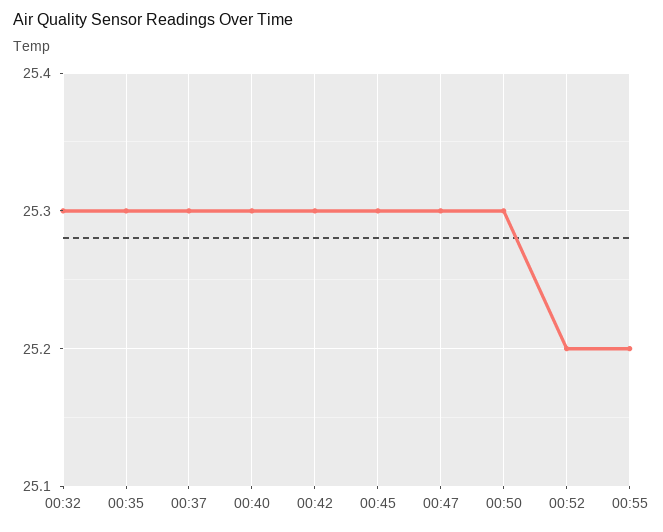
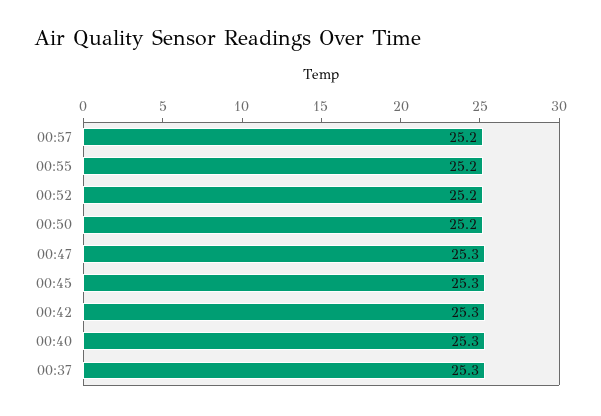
00:32: 25.3 -> none
00:35: 25.3 -> none
00:50: 25.3 -> 25.2
00:57: none -> 25.2

